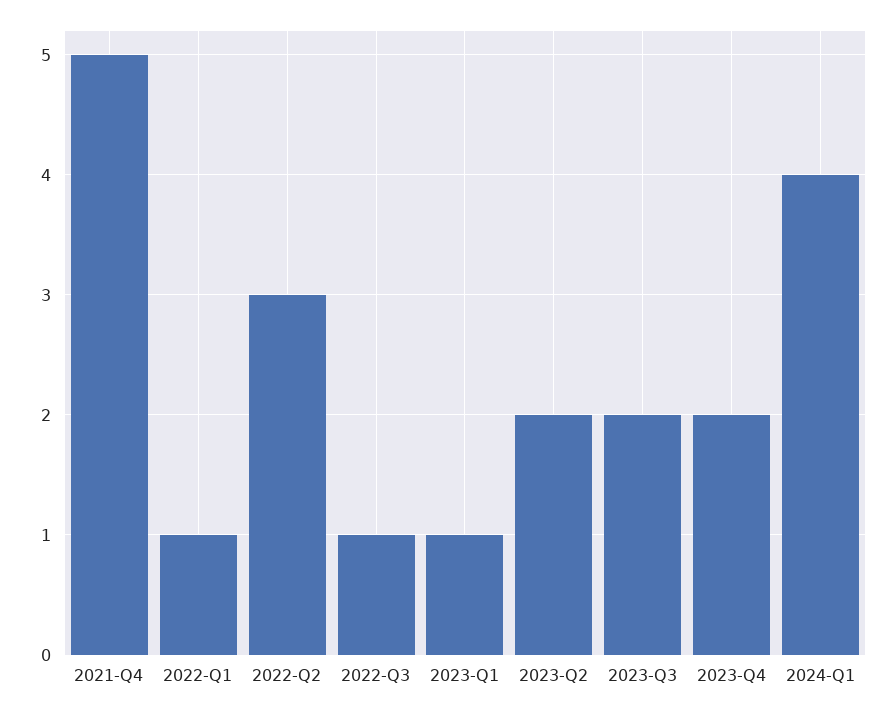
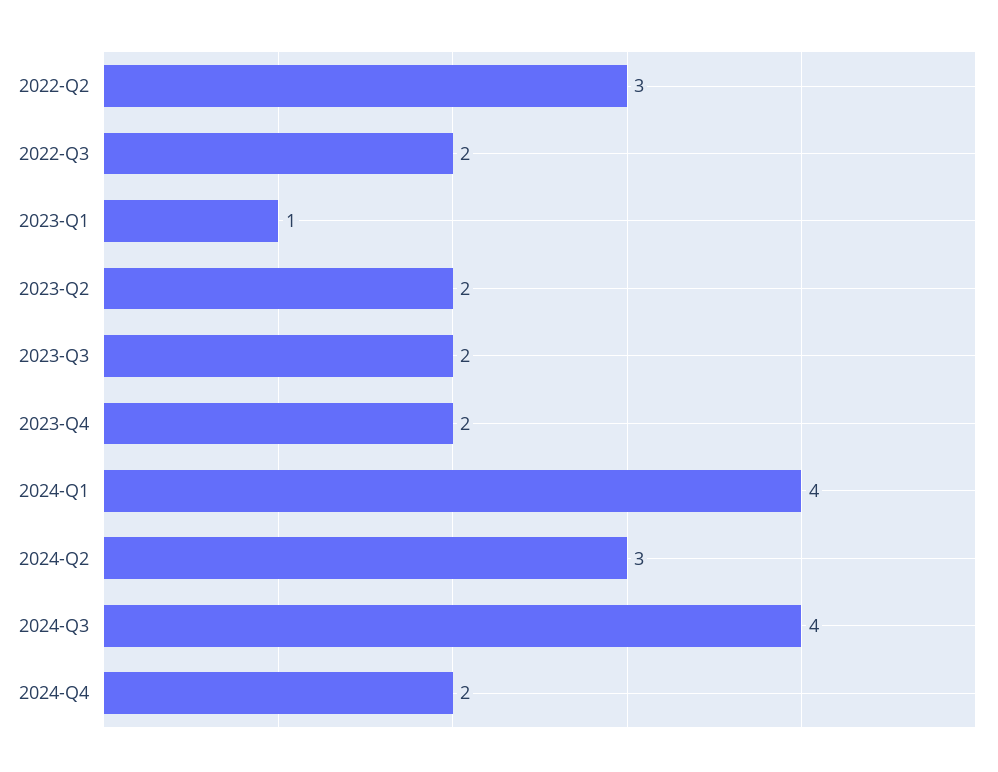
2021-Q4: 5 -> none
2022-Q1: 1 -> none
2022-Q3: 1 -> 2
2024-Q2: none -> 3
2024-Q3: none -> 4
2024-Q4: none -> 2

